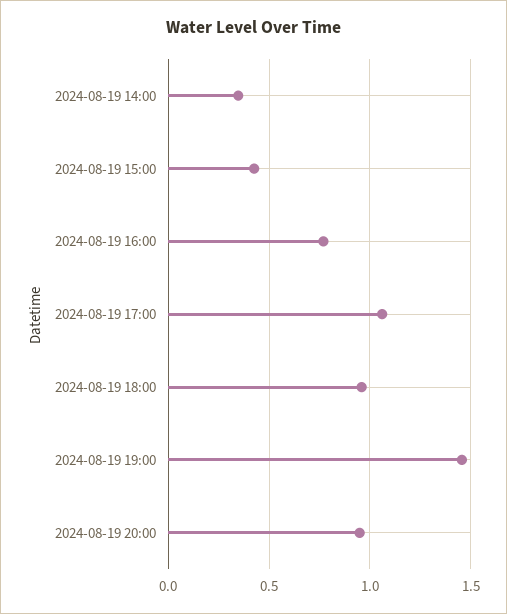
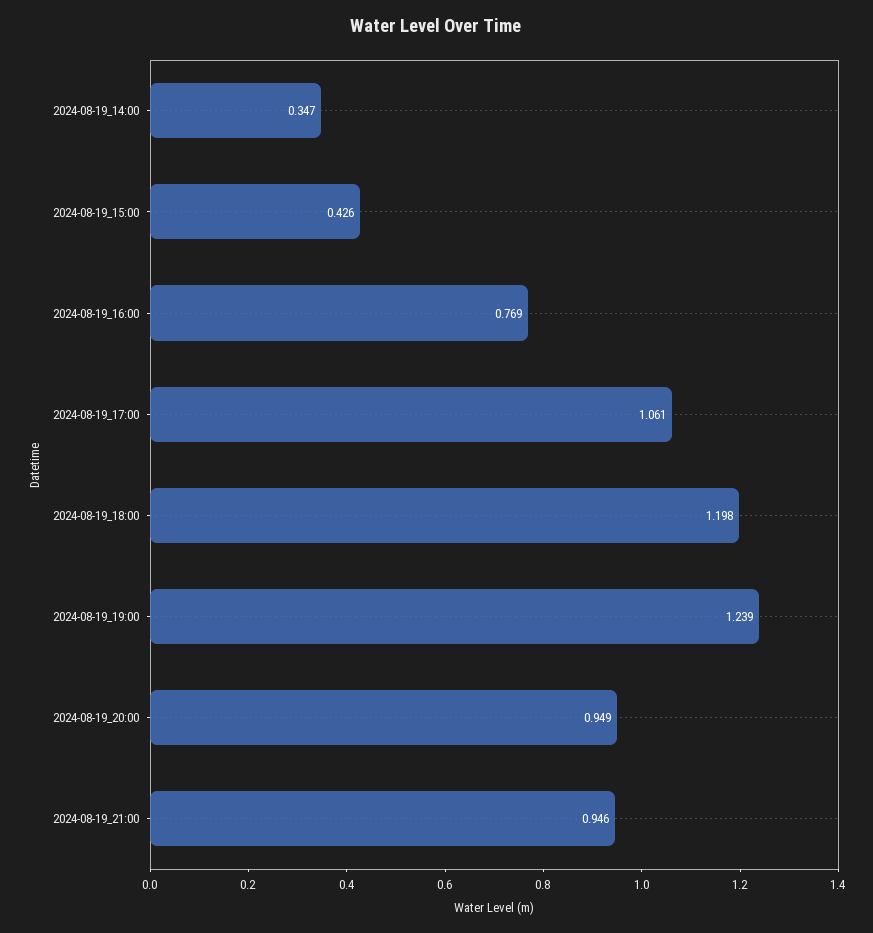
2024-08-19 18:00: 0.95 -> 1.198
2024-08-19 19:00: 1.45 -> 1.239
2024-08-19_21:00: none -> 0.946

